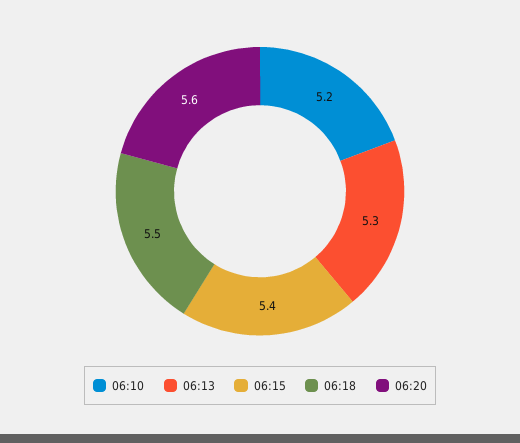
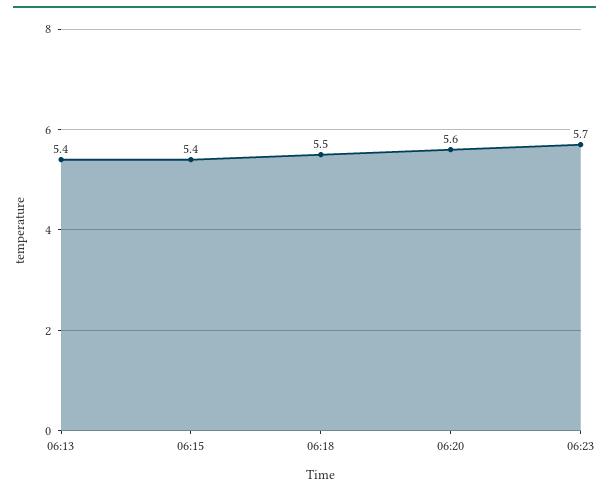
06:10: 5.2 -> none
06:13: 5.3 -> 5.4
06:23: none -> 5.7

